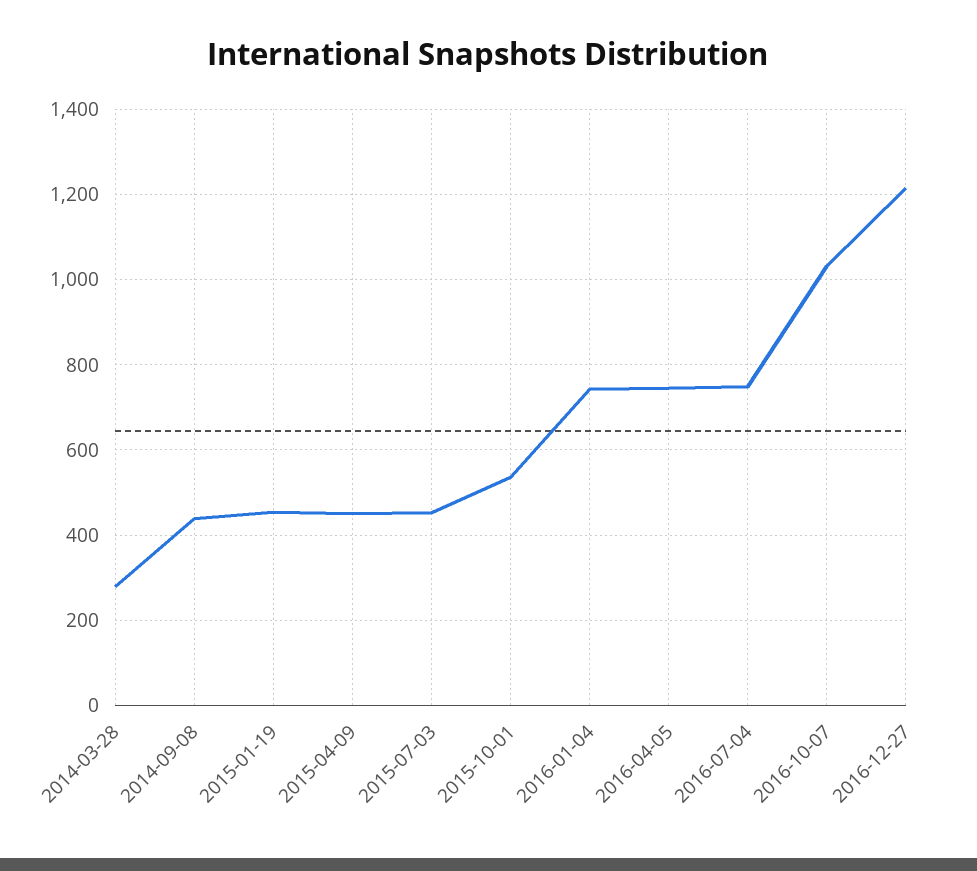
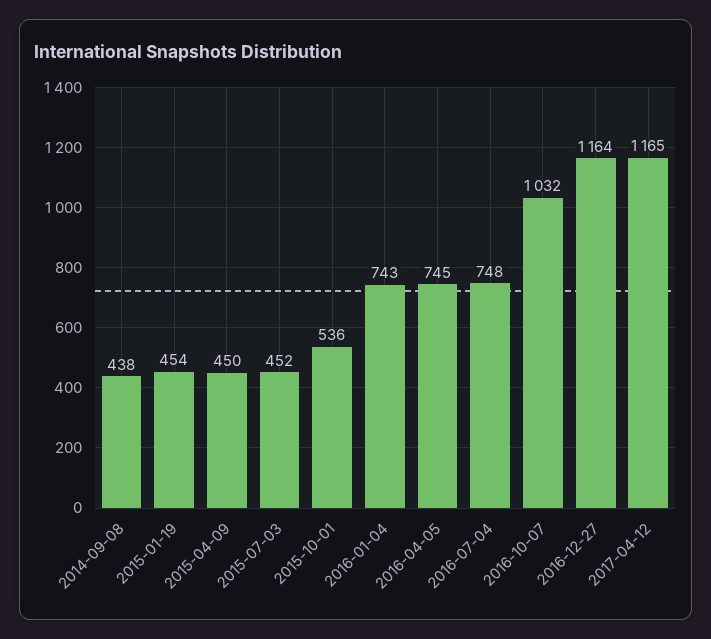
2014-03-28: 280 -> none
2016-12-27: 1220 -> 1164
2017-04-12: none -> 1165

